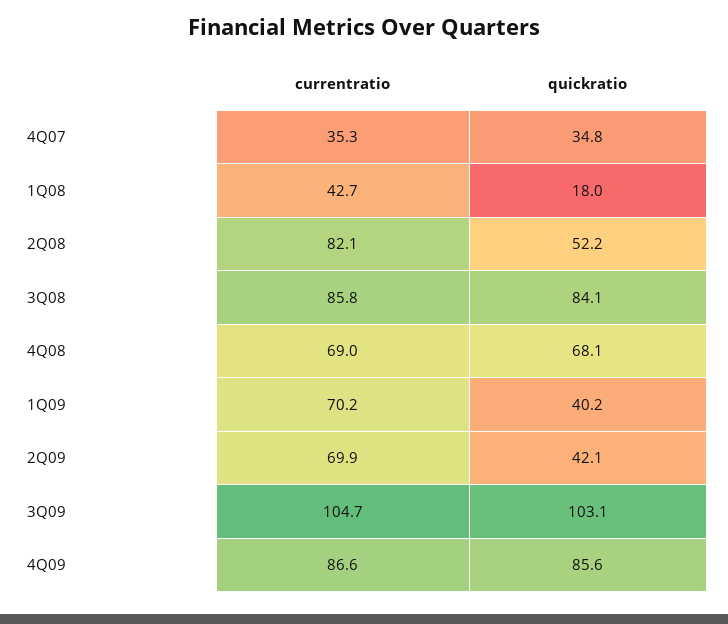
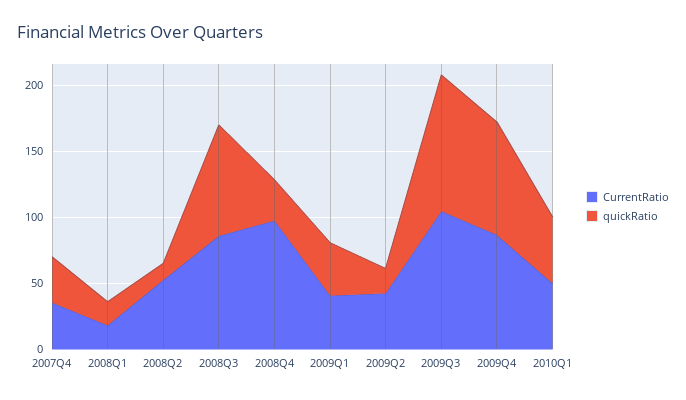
currentratio, 1Q08: 42.7 -> 20
currentratio, 2Q08: 82.1 -> 50
quickratio, 2Q08: 52.2 -> 10
currentratio, 4Q08: 69 -> 100
quickratio, 4Q08: 68.1 -> 30
currentratio, 1Q09: 70.2 -> 40
currentratio, 2Q09: 69.9 -> 40
quickratio, 2Q09: 42.1 -> 20
currentratio, 2010Q1: none -> 50
quickratio, 2010Q1: none -> 50

